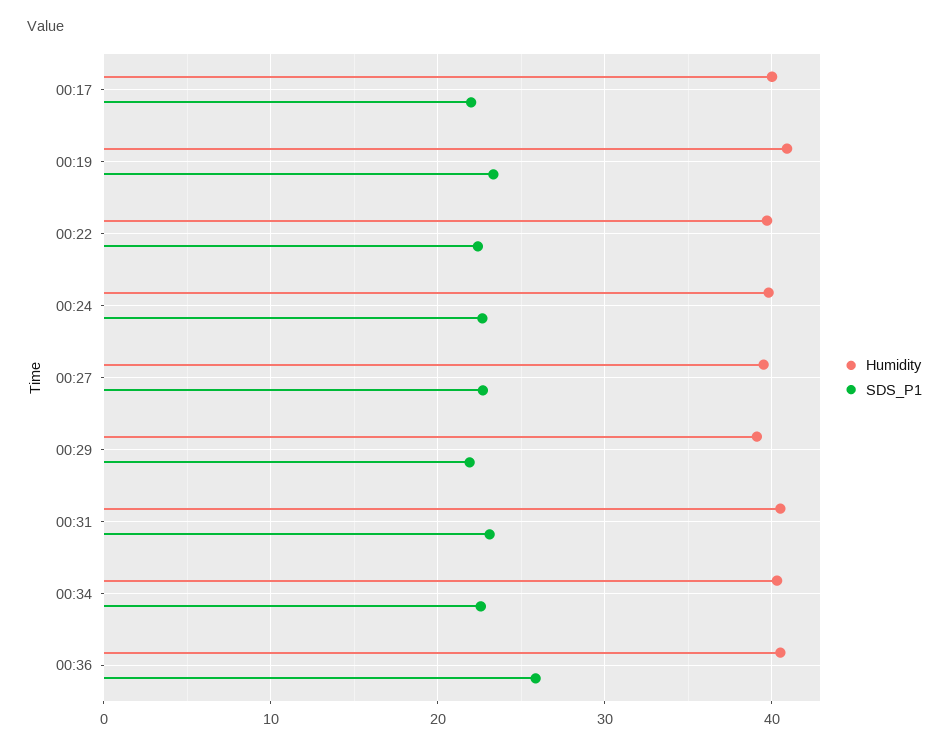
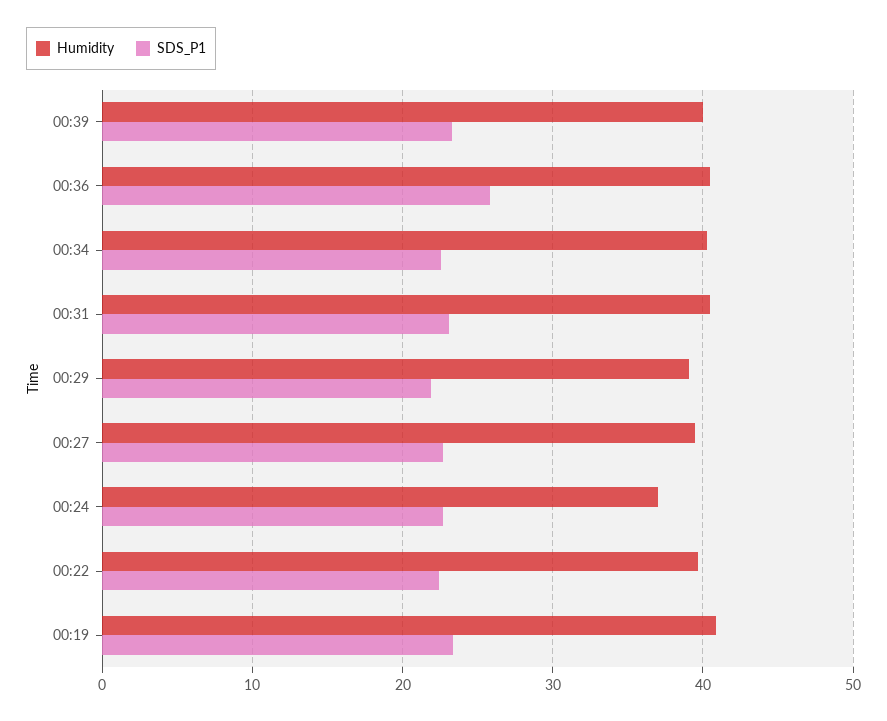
Humidity, 00:17: 40 -> none
SDS_P1, 00:17: 22 -> none
Humidity, 00:24: 40 -> 37
Humidity, 00:39: none -> 40
SDS_P1, 00:39: none -> 23

